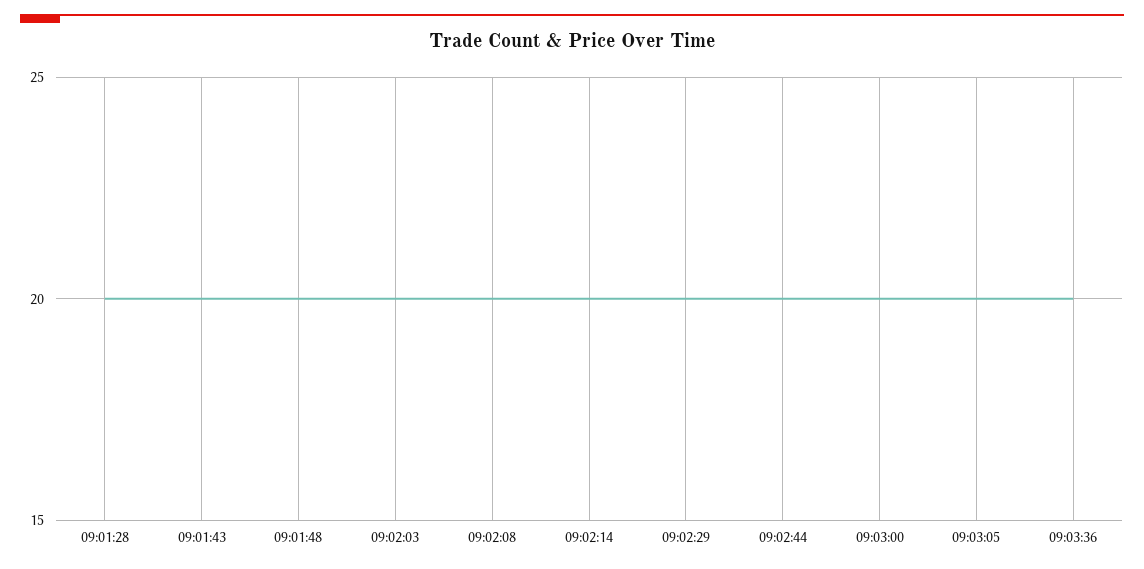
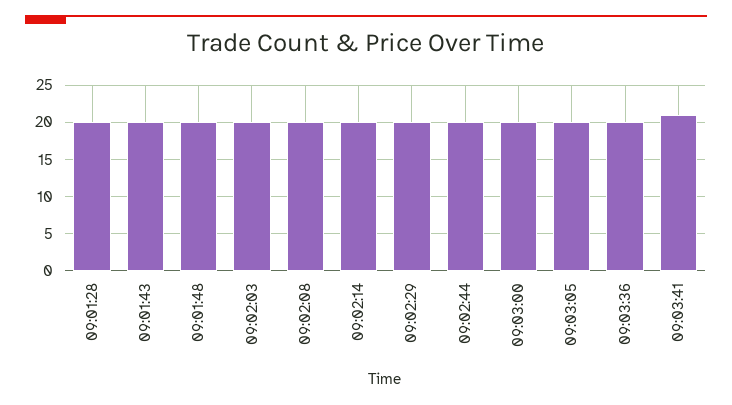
09:03:41: none -> 21

